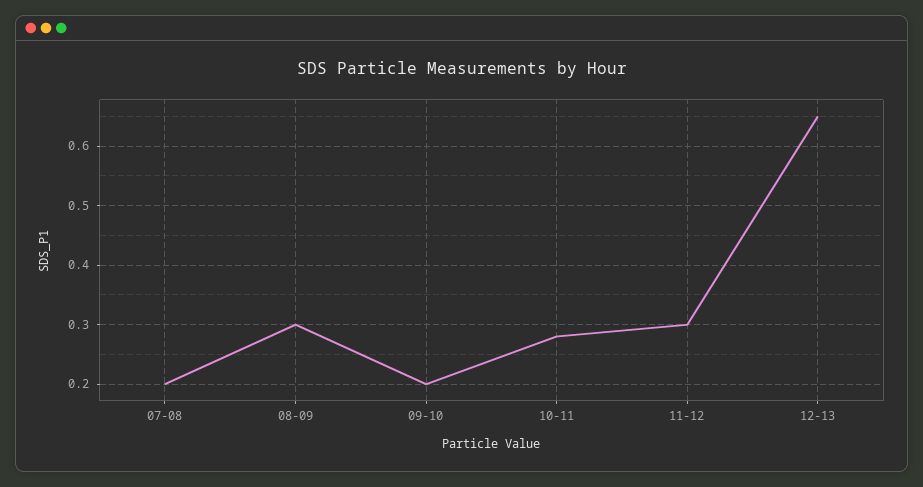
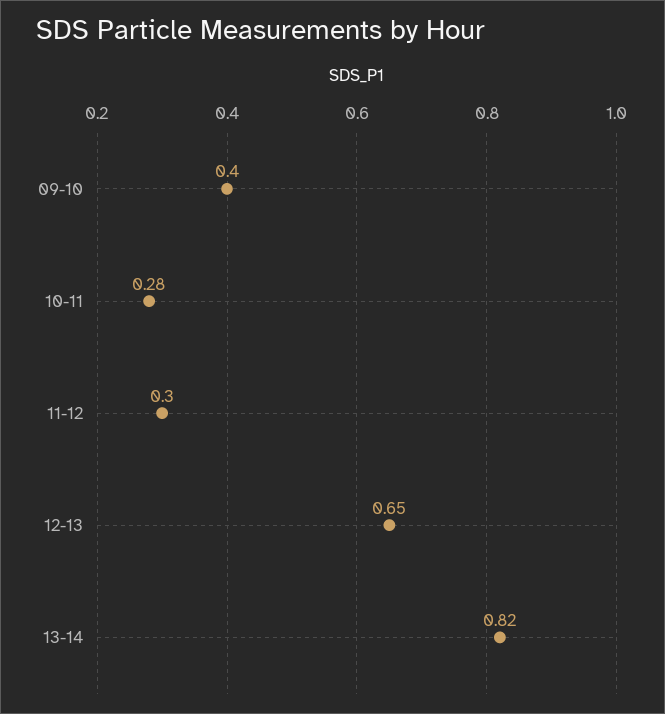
07-08: 0.2 -> none
08-09: 0.3 -> none
09-10: 0.2 -> 0.4
13-14: none -> 0.82

